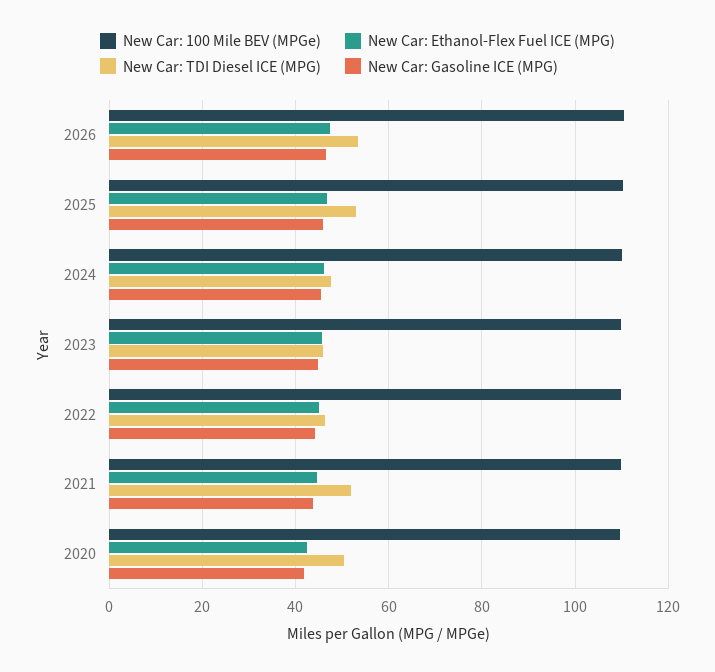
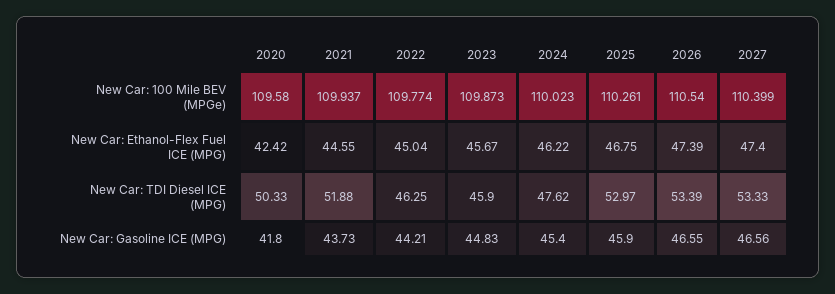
New Car: 100 Mile BEV (MPGe), 2027: none -> 110.399
New Car: Ethanol-Flex Fuel ICE (MPG), 2027: none -> 47.4
New Car: TDI Diesel ICE (MPG), 2027: none -> 53.33
New Car: Gasoline ICE (MPG), 2027: none -> 46.56

